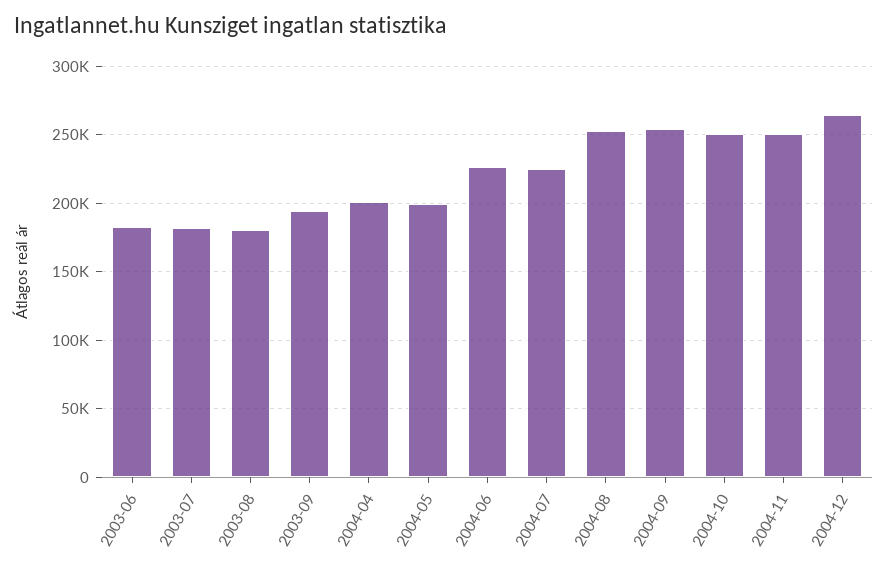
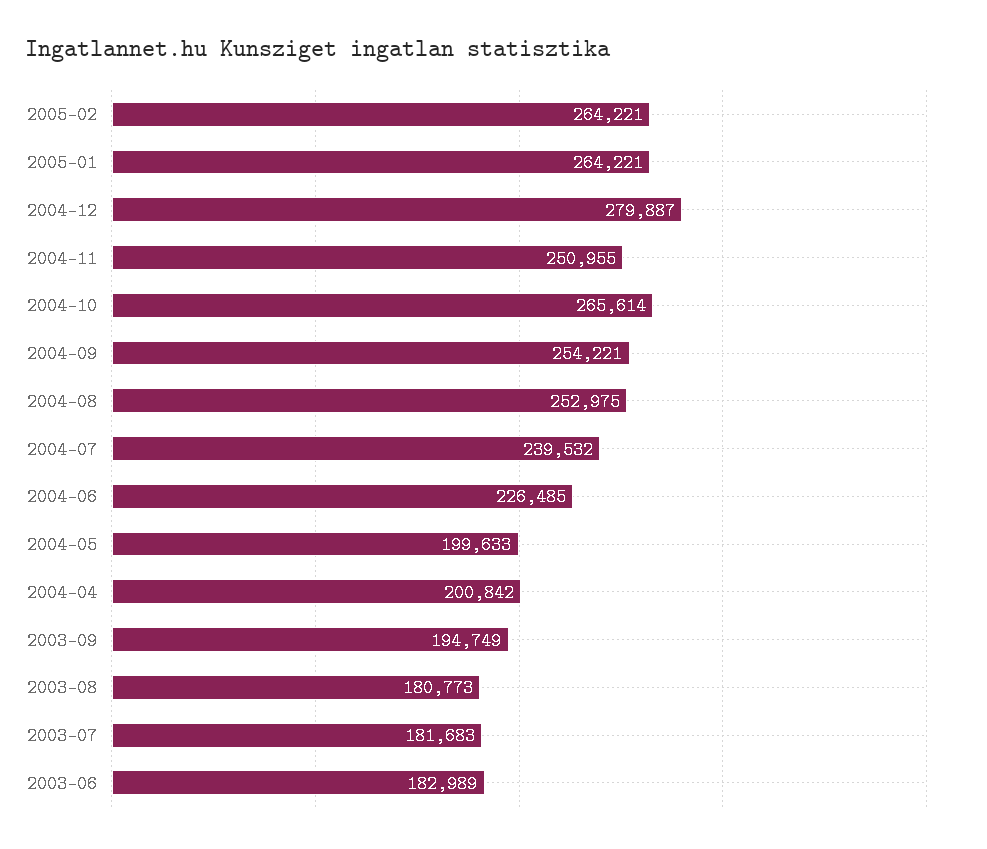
2004-07: 225000 -> 239532
2004-10: 250000 -> 265614
2004-12: 265000 -> 279887
2005-02: none -> 264221
2005-01: none -> 264221

